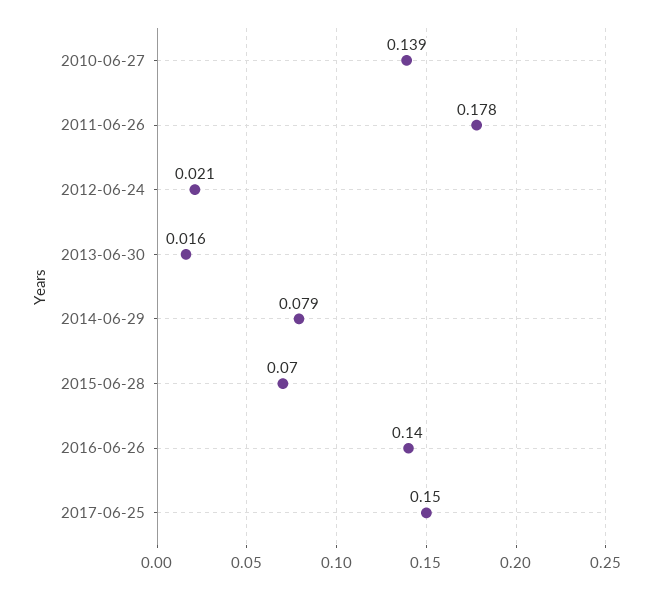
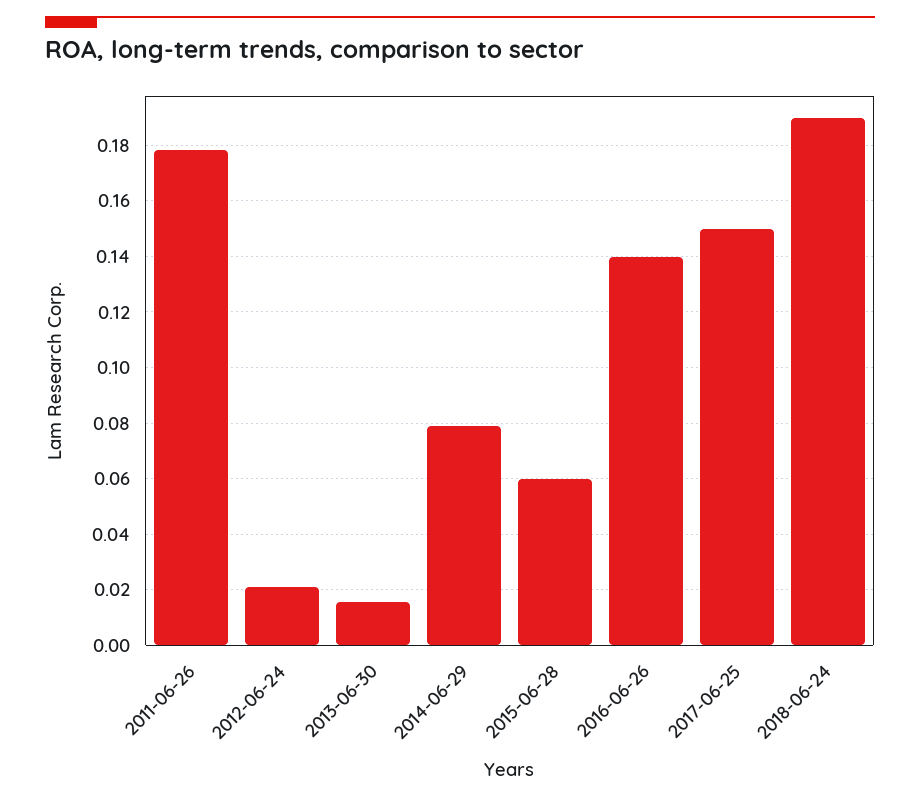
2010-06-27: 0.139 -> none
2015-06-28: 0.07 -> 0.06
2018-06-24: none -> 0.19

